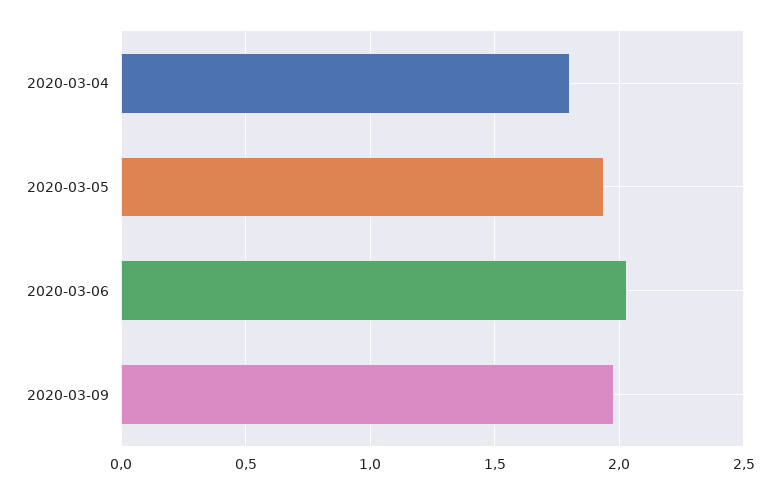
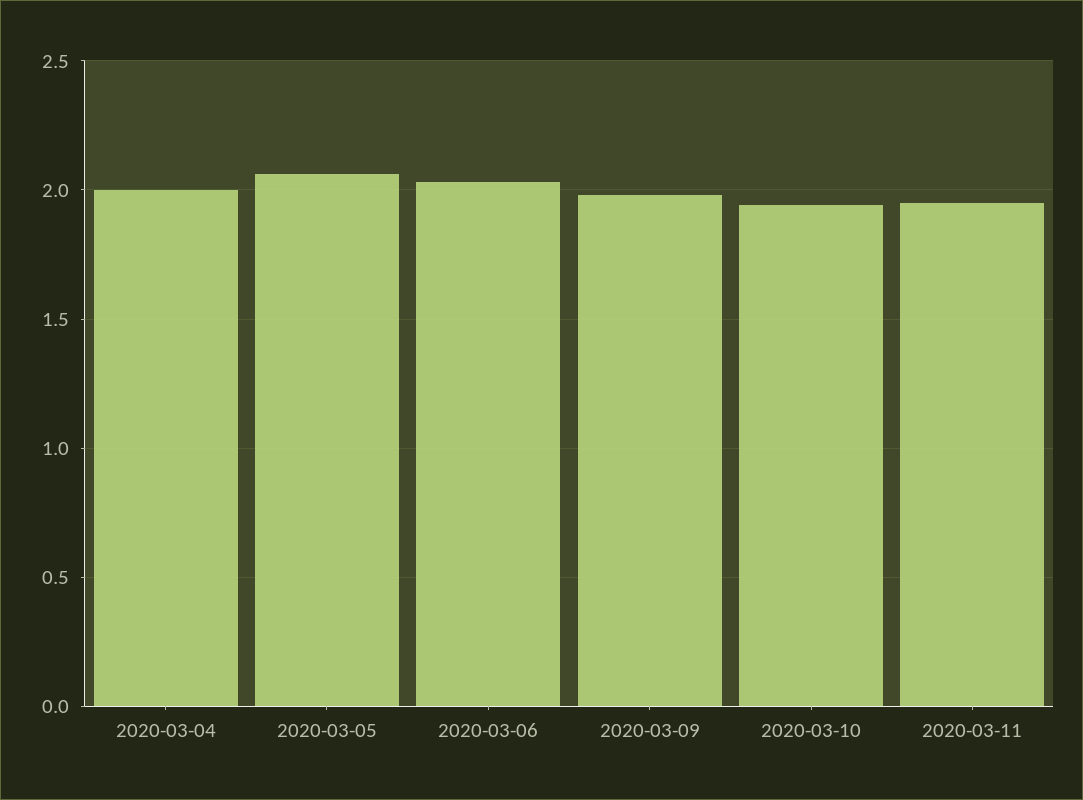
2020-03-04: 1.8 -> 2
2020-03-05: 1.95 -> 2.05
2020-03-10: none -> 1.95
2020-03-11: none -> 1.95

